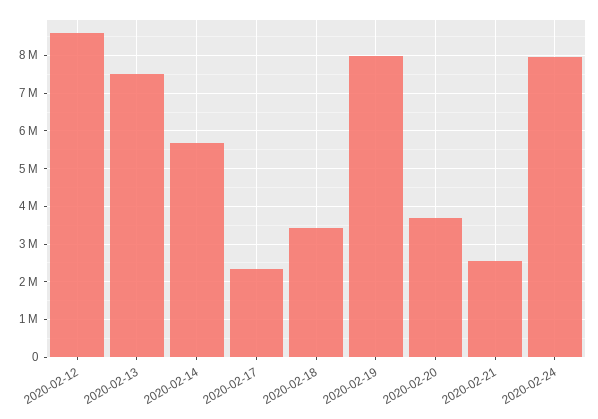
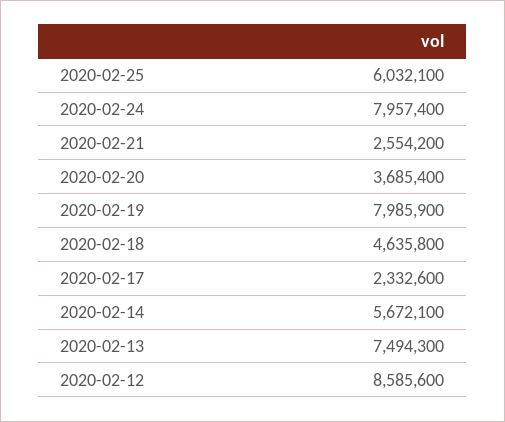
2020-02-18: 3400000 -> 4635800
2020-02-25: none -> 6032100

